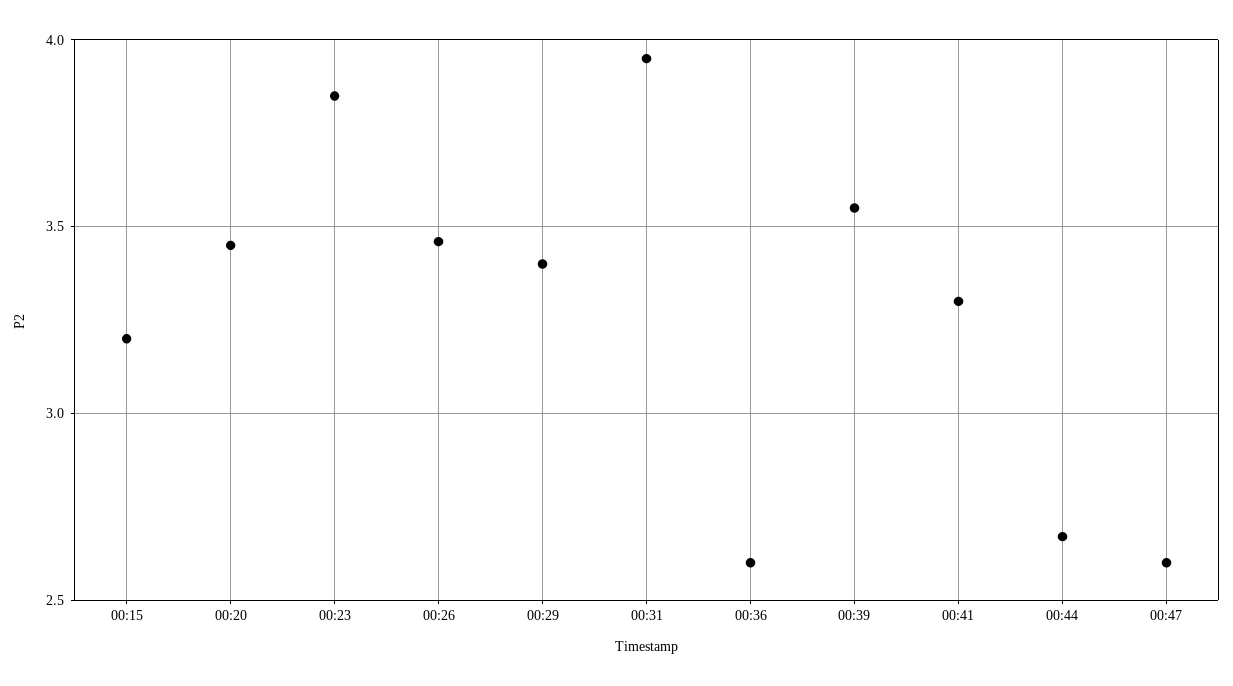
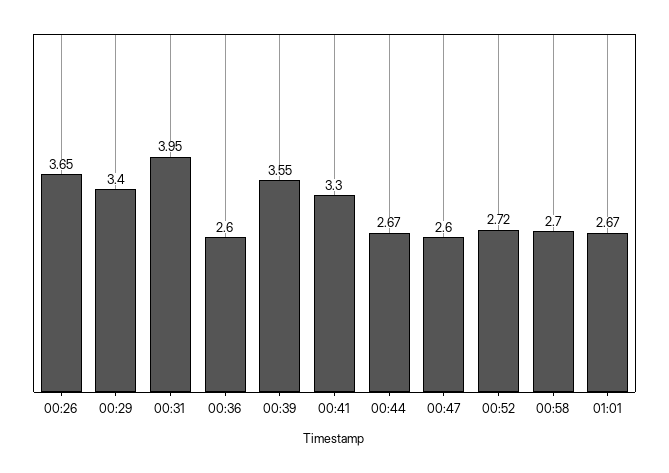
00:15: 3.2 -> none
00:20: 3.45 -> none
00:23: 3.85 -> none
00:26: 3.45 -> 3.65
00:52: none -> 2.72
00:58: none -> 2.7
01:01: none -> 2.67

